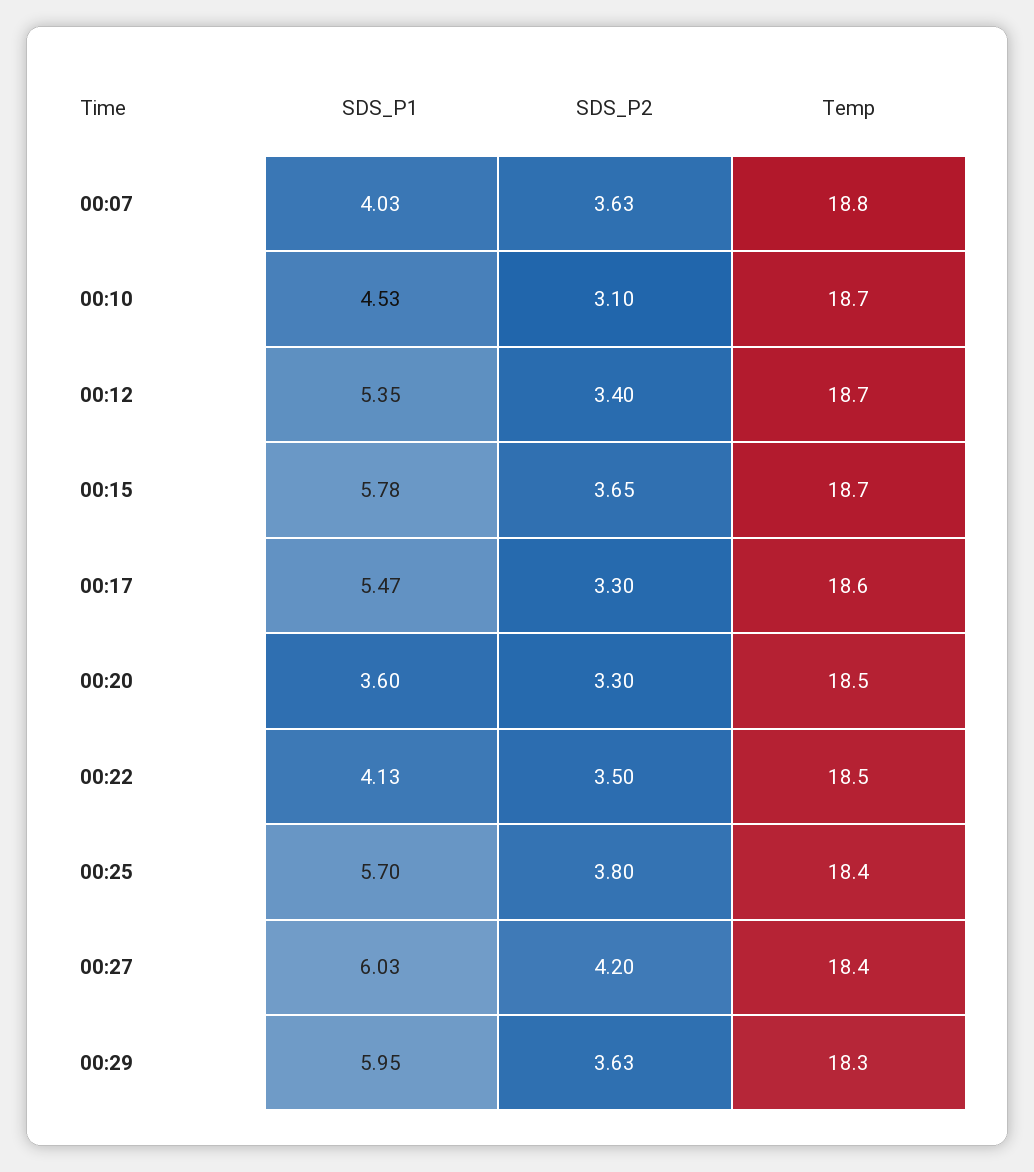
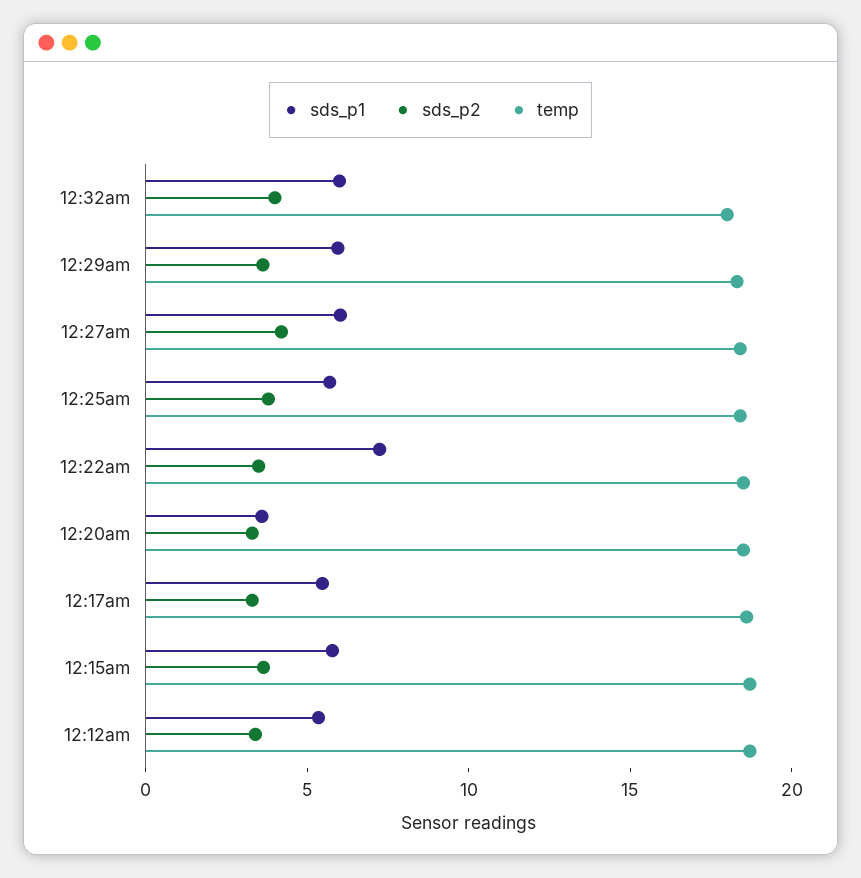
SDS_P1, 00:07: 4.03 -> none
SDS_P2, 00:07: 3.63 -> none
Temp, 00:07: 18.8 -> none
SDS_P1, 00:10: 4.53 -> none
SDS_P2, 00:10: 3.1 -> none
Temp, 00:10: 18.7 -> none
SDS_P1, 00:22: 4.13 -> 7
SDS_P1, 12:32am: none -> 6
SDS_P2, 12:32am: none -> 4
Temp, 12:32am: none -> 18

